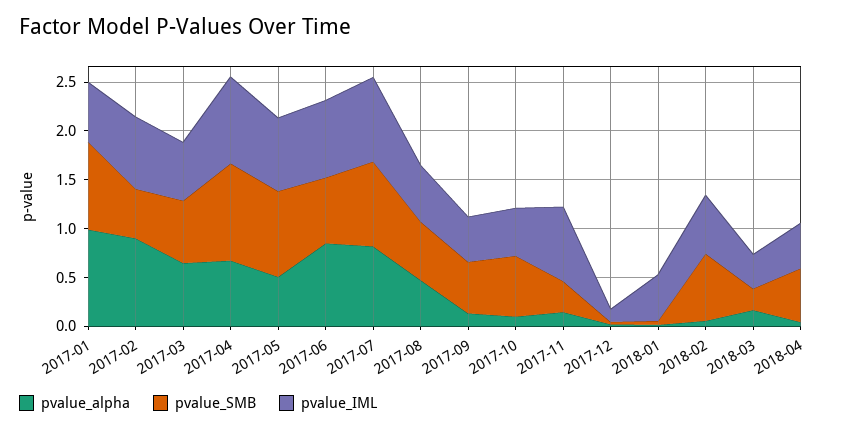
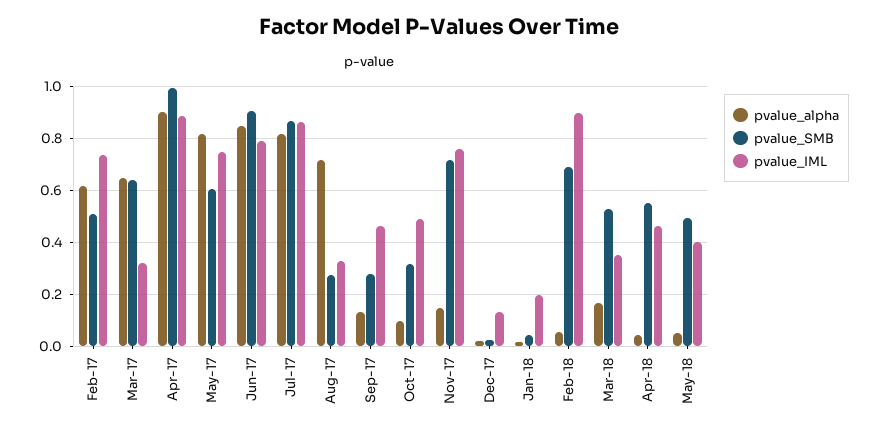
pvalue_alpha, 2017-01: 1 -> none
pvalue_SMB, 2017-01: 0.9 -> none
pvalue_IML, 2017-01: 0.6 -> none
pvalue_alpha, 2017-02: 0.9 -> 0.625
pvalue_IML, 2017-03: 0.6 -> 0.325
pvalue_alpha, 2017-04: 0.7 -> 0.9
pvalue_alpha, 2017-05: 0.5 -> 0.825
pvalue_SMB, 2017-05: 0.9 -> 0.6
pvalue_SMB, 2017-06: 0.7 -> 0.9
pvalue_alpha, 2017-08: 0.5 -> 0.725
pvalue_SMB, 2017-08: 0.6 -> 0.275
pvalue_IML, 2017-08: 0.6 -> 0.325
pvalue_SMB, 2017-09: 0.5 -> 0.275
pvalue_SMB, 2017-10: 0.6 -> 0.325
pvalue_SMB, 2017-11: 0.3 -> 0.725
pvalue_IML, 2018-01: 0.5 -> 0.2
pvalue_IML, 2018-02: 0.6 -> 0.9
pvalue_SMB, 2018-03: 0.2 -> 0.525
pvalue_alpha, May-18: none -> 0.05
pvalue_SMB, May-18: none -> 0.5
pvalue_IML, May-18: none -> 0.4

